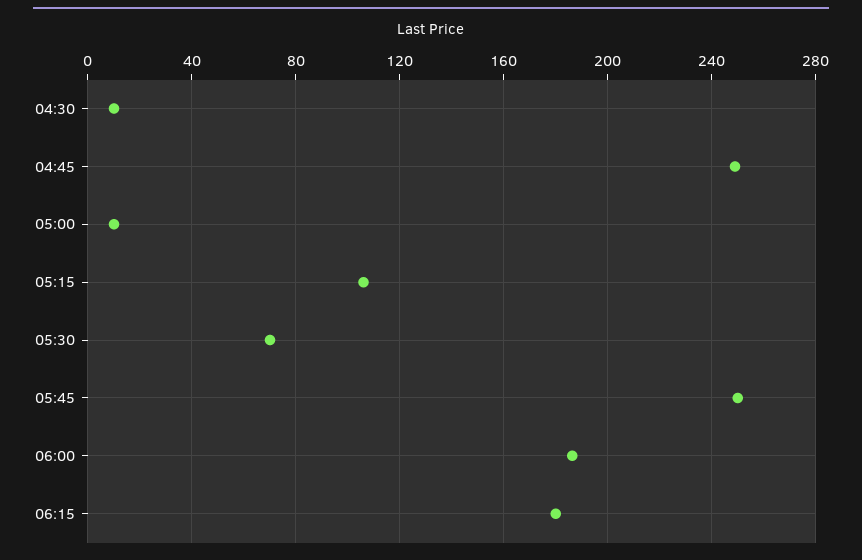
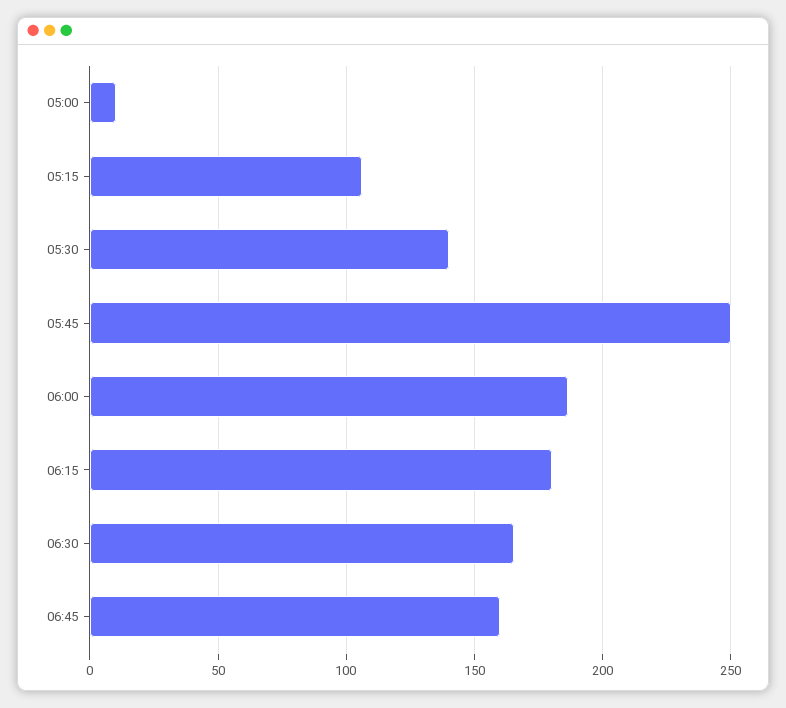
04:30: 10 -> none
04:45: 250 -> none
05:30: 70 -> 140
06:30: none -> 165
06:45: none -> 160

